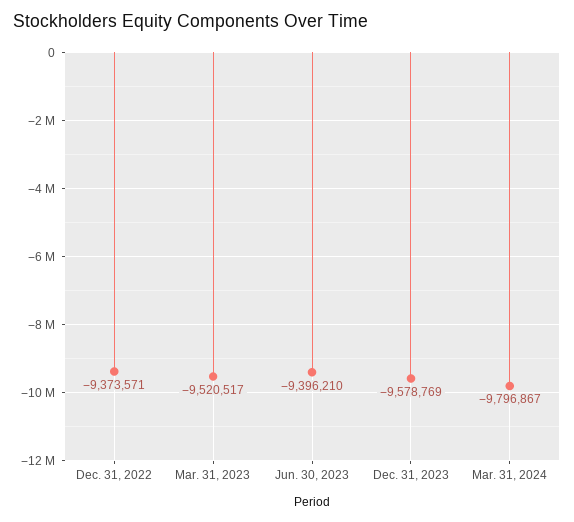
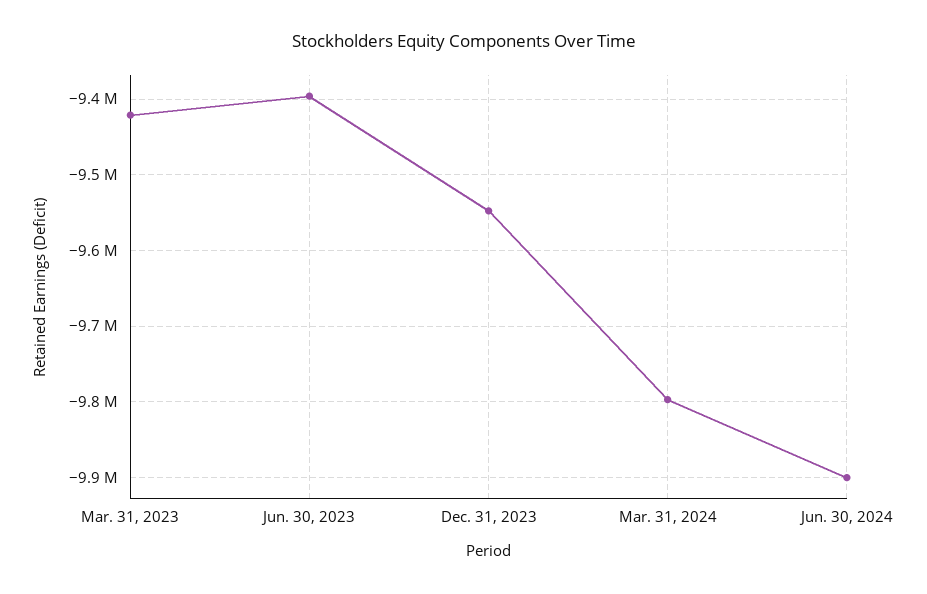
Dec. 31, 2022: -9373571 -> none
Mar. 31, 2023: -9520517 -> -9420000
Dec. 31, 2023: -9578769 -> -9550000
Jun. 30, 2024: none -> -9900000

